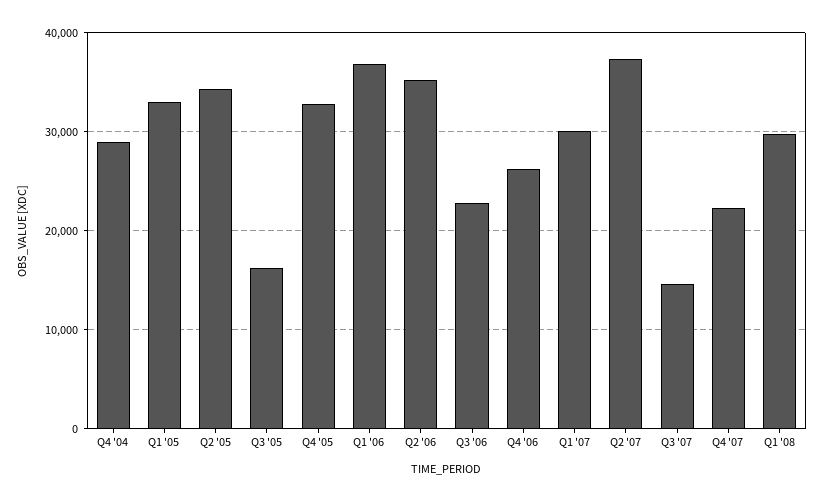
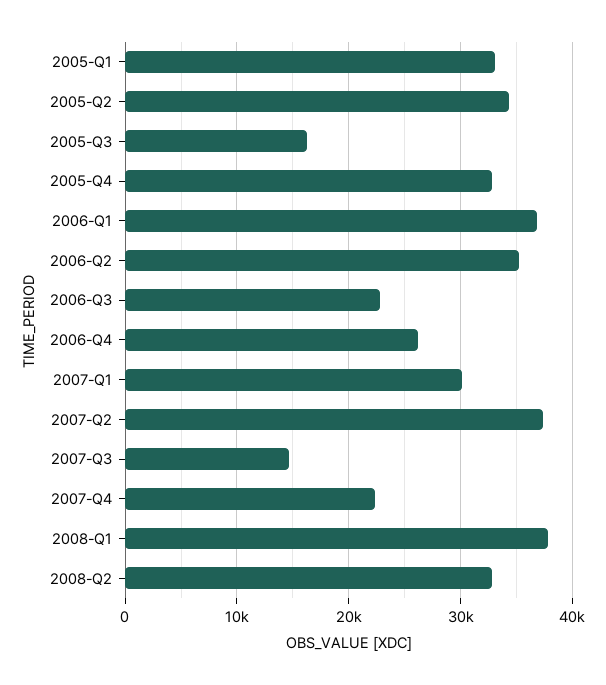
Q4 '04: 29000 -> none
Q1 '08: 30000 -> 38000
2008-Q2: none -> 33000

